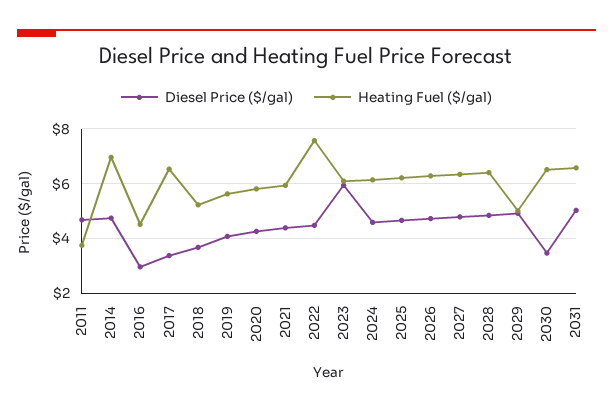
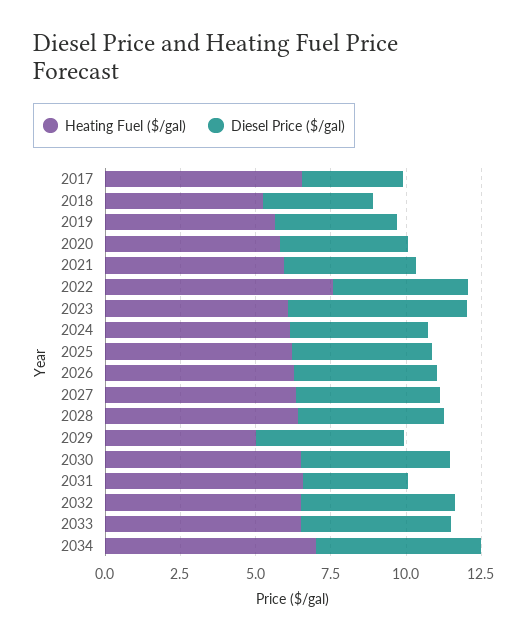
Diesel Price ($/gal), 2011: 4.75 -> none
Heating Fuel ($/gal), 2011: 3.75 -> none
Diesel Price ($/gal), 2014: 4.75 -> none
Heating Fuel ($/gal), 2014: 7 -> none
Diesel Price ($/gal), 2016: 3 -> none
Heating Fuel ($/gal), 2016: 4.5 -> none
Diesel Price ($/gal), 2030: 3.5 -> 5
Diesel Price ($/gal), 2031: 5 -> 3.5
Heating Fuel ($/gal), 2032: none -> 6.5
Diesel Price ($/gal), 2032: none -> 5
Heating Fuel ($/gal), 2033: none -> 6.5
Diesel Price ($/gal), 2033: none -> 5
Heating Fuel ($/gal), 2034: none -> 7
Diesel Price ($/gal), 2034: none -> 5.5

